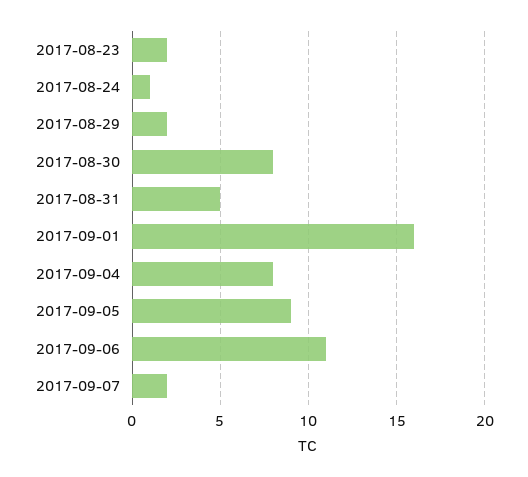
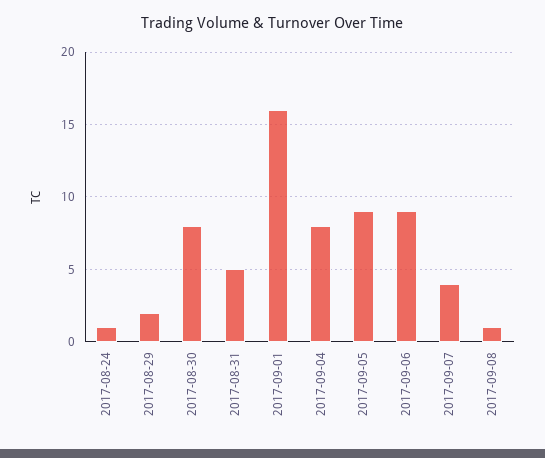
2017-08-23: 2 -> none
2017-09-06: 11 -> 9
2017-09-07: 2 -> 4
2017-09-08: none -> 1

